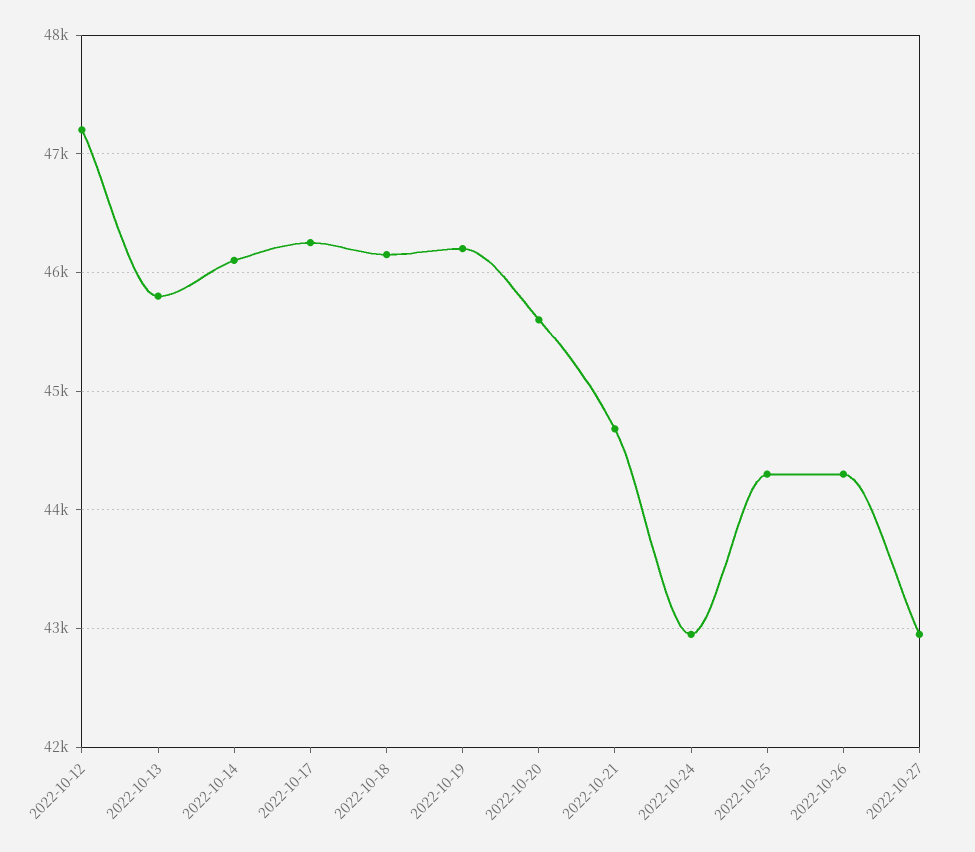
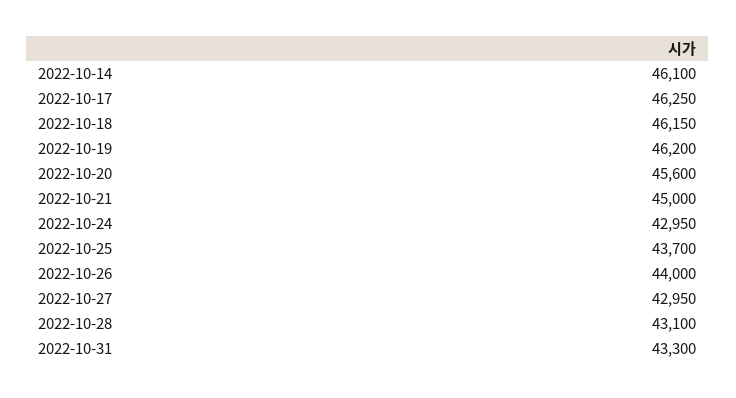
2022-10-12: 47200 -> none
2022-10-13: 45800 -> none
2022-10-21: 44700 -> 45000
2022-10-25: 44300 -> 43700
2022-10-26: 44300 -> 44000
2022-10-28: none -> 43100
2022-10-31: none -> 43300

